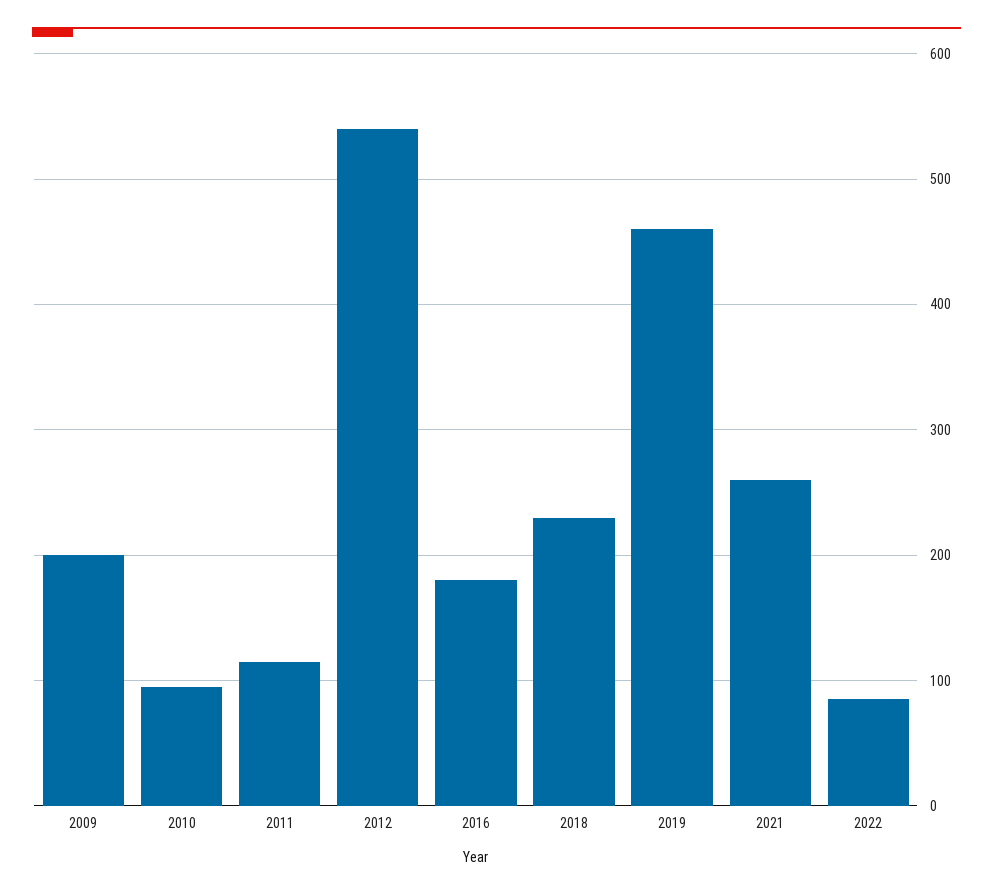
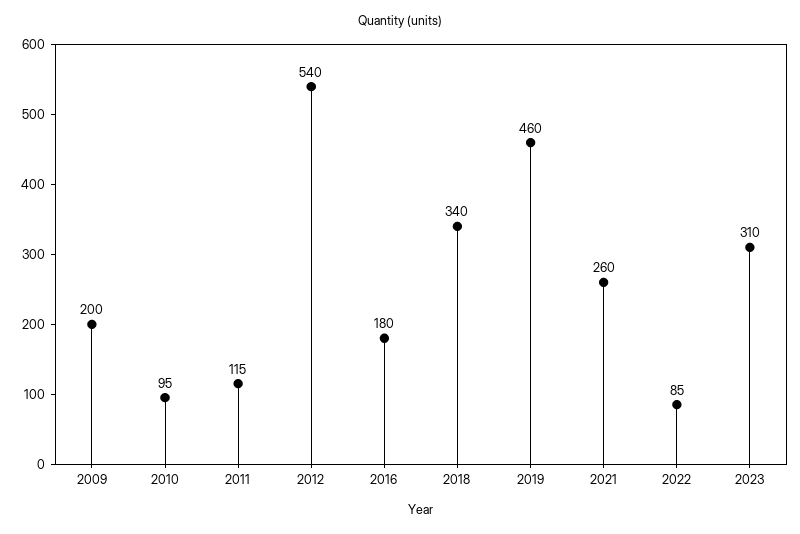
2018: 230 -> 340
2023: none -> 310

